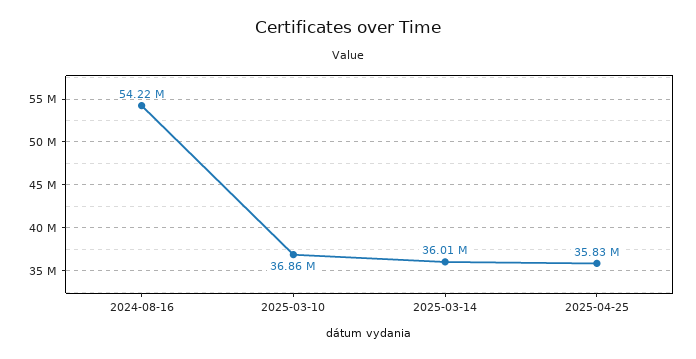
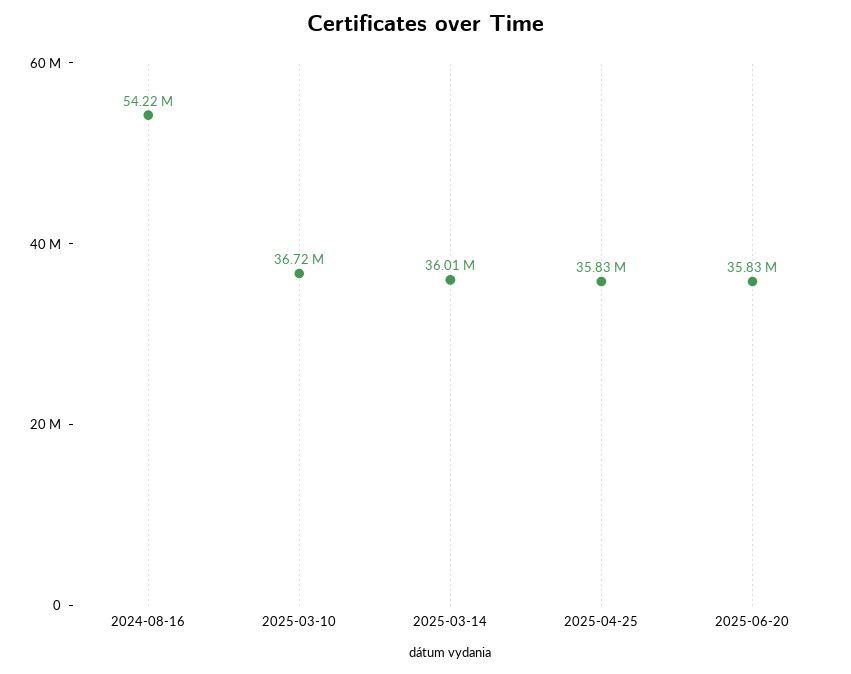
2025-03-10: 36860000 -> 36720000
2025-06-20: none -> 35830000

